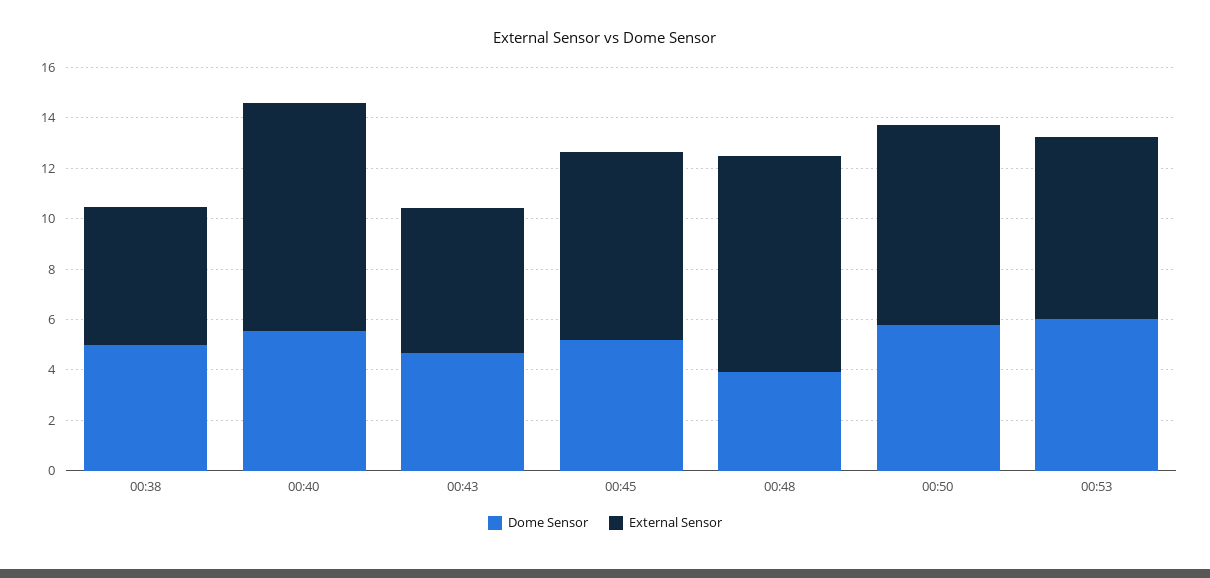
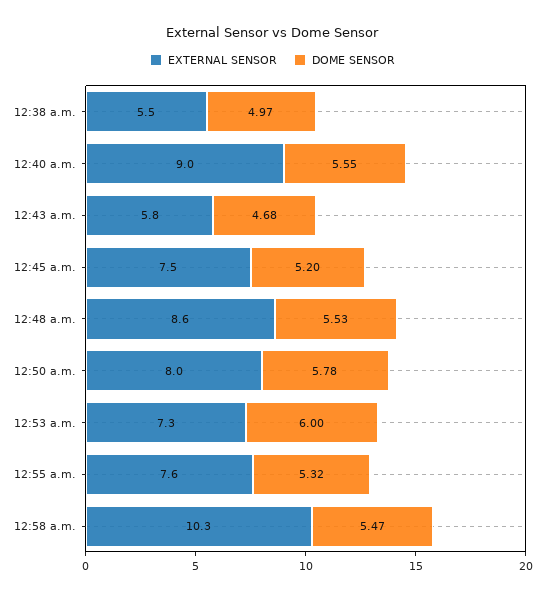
Dome Sensor, 00:48: 4 -> 5.53
External Sensor, 12:55 a.m.: none -> 7.6
Dome Sensor, 12:55 a.m.: none -> 5.32
External Sensor, 12:58 a.m.: none -> 10.3
Dome Sensor, 12:58 a.m.: none -> 5.47

